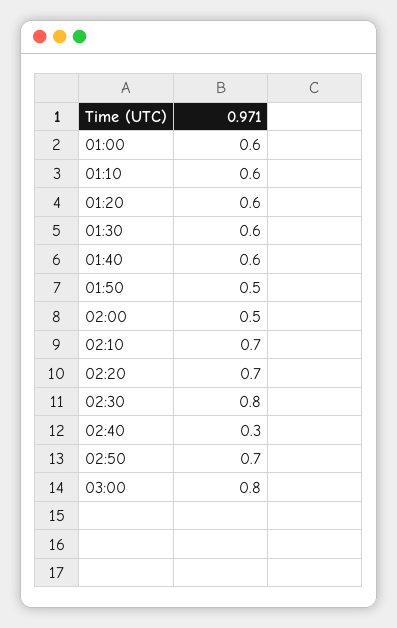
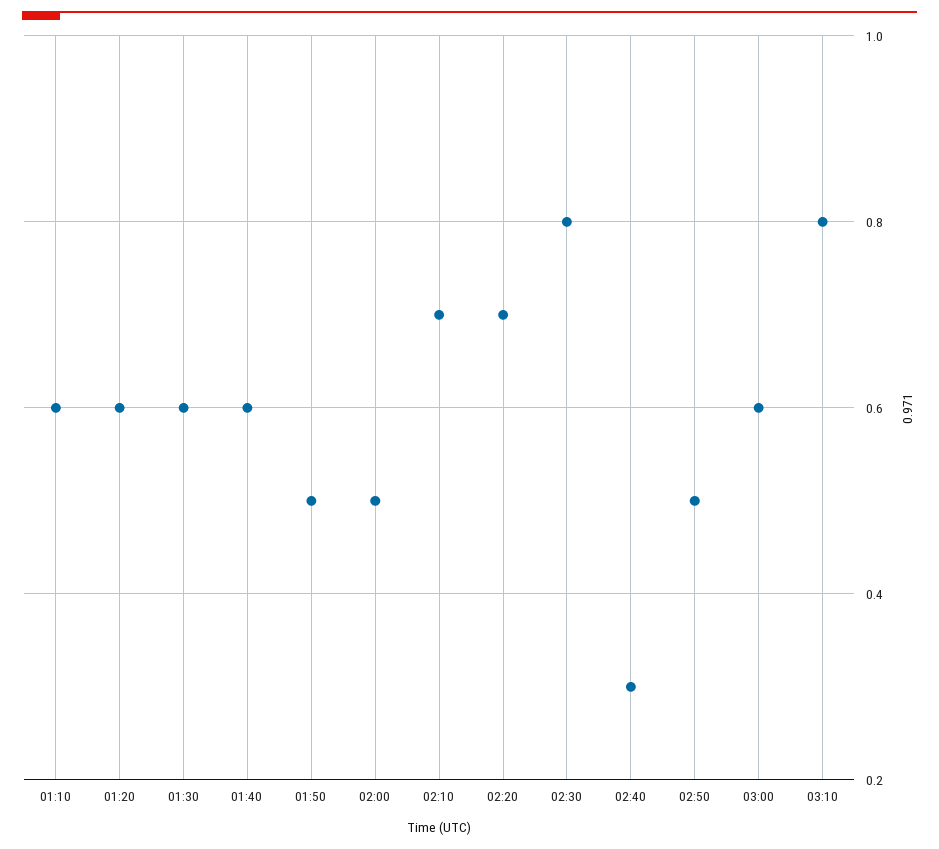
01:00: 0.6 -> none
02:50: 0.7 -> 0.5
03:00: 0.8 -> 0.6
03:10: none -> 0.8

